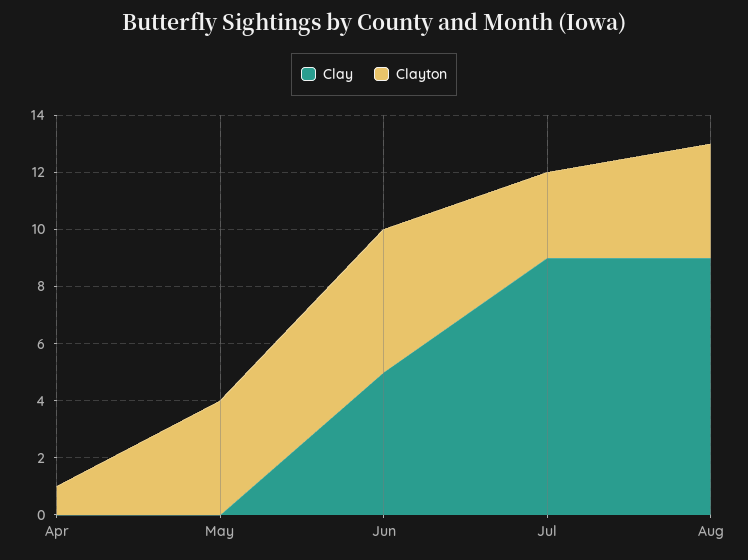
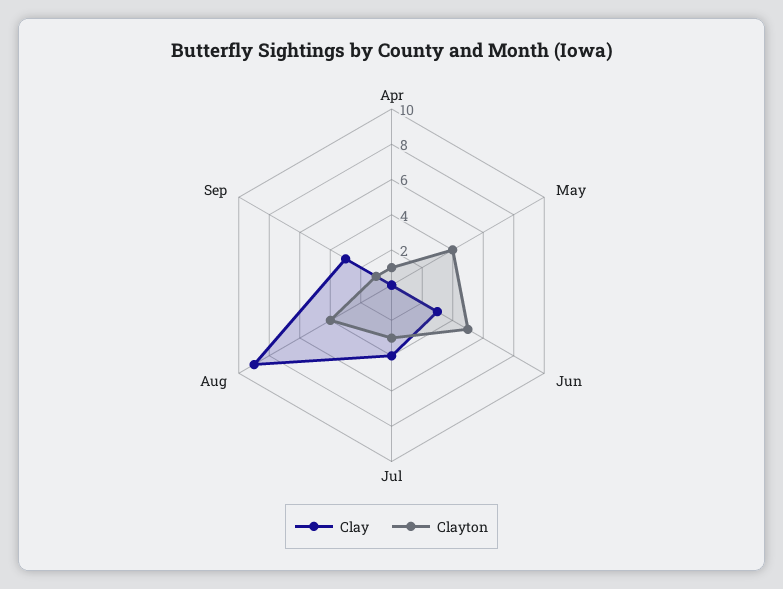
Clay, Jun: 5 -> 3
Clay, Jul: 9 -> 4
Clay, Sep: none -> 3
Clayton, Sep: none -> 1

